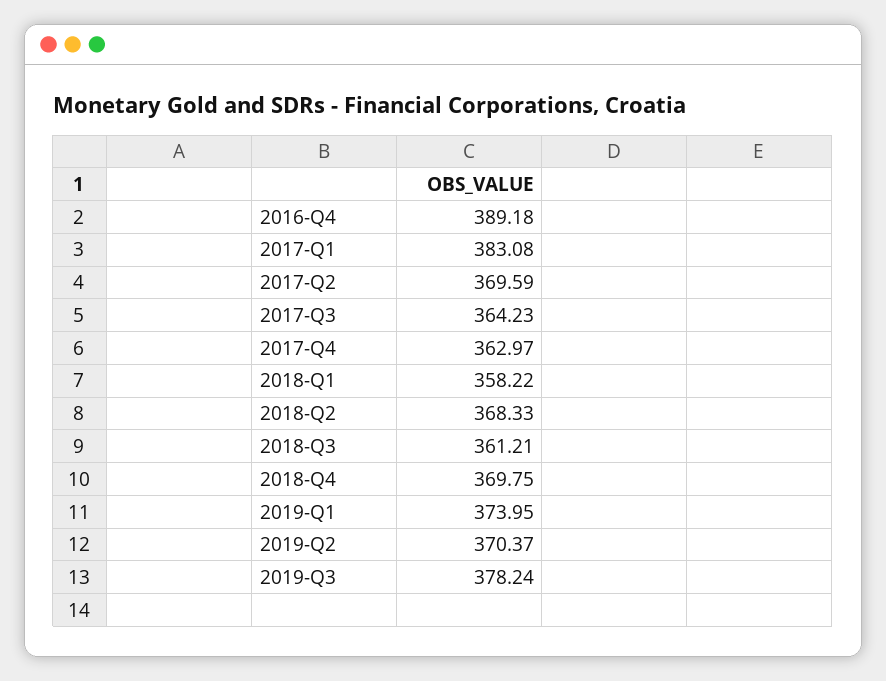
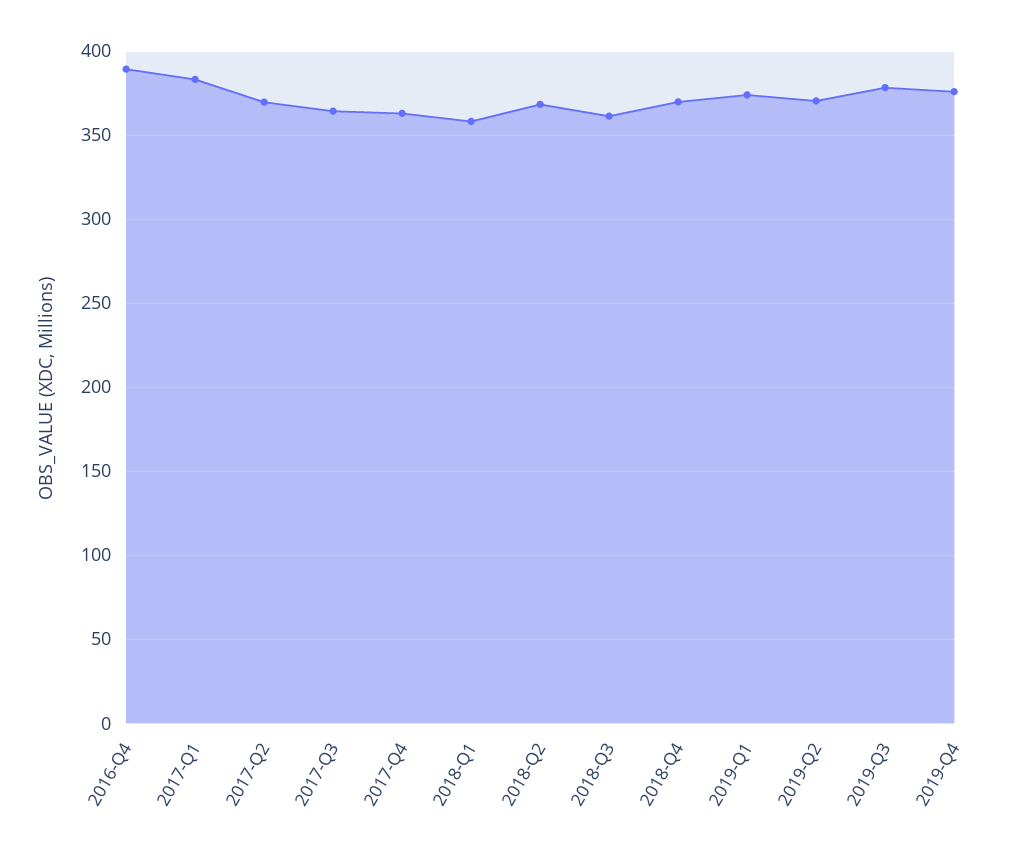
2019-Q4: none -> 375

